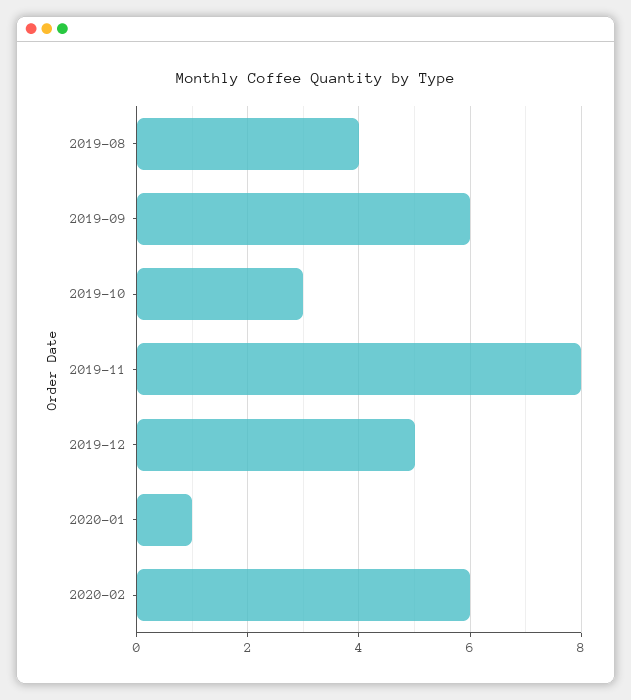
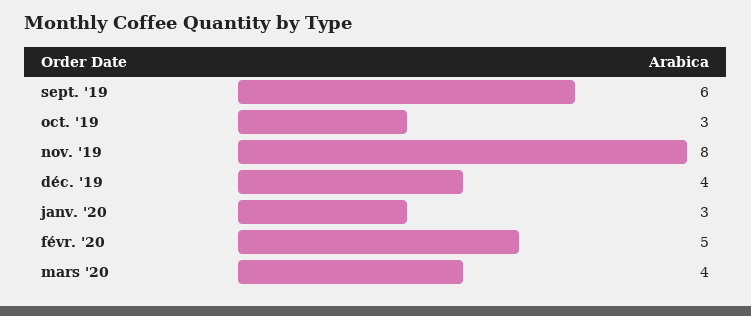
2019-08: 4 -> none
2019-12: 5 -> 4
2020-01: 1 -> 3
2020-02: 6 -> 5
mars '20: none -> 4

